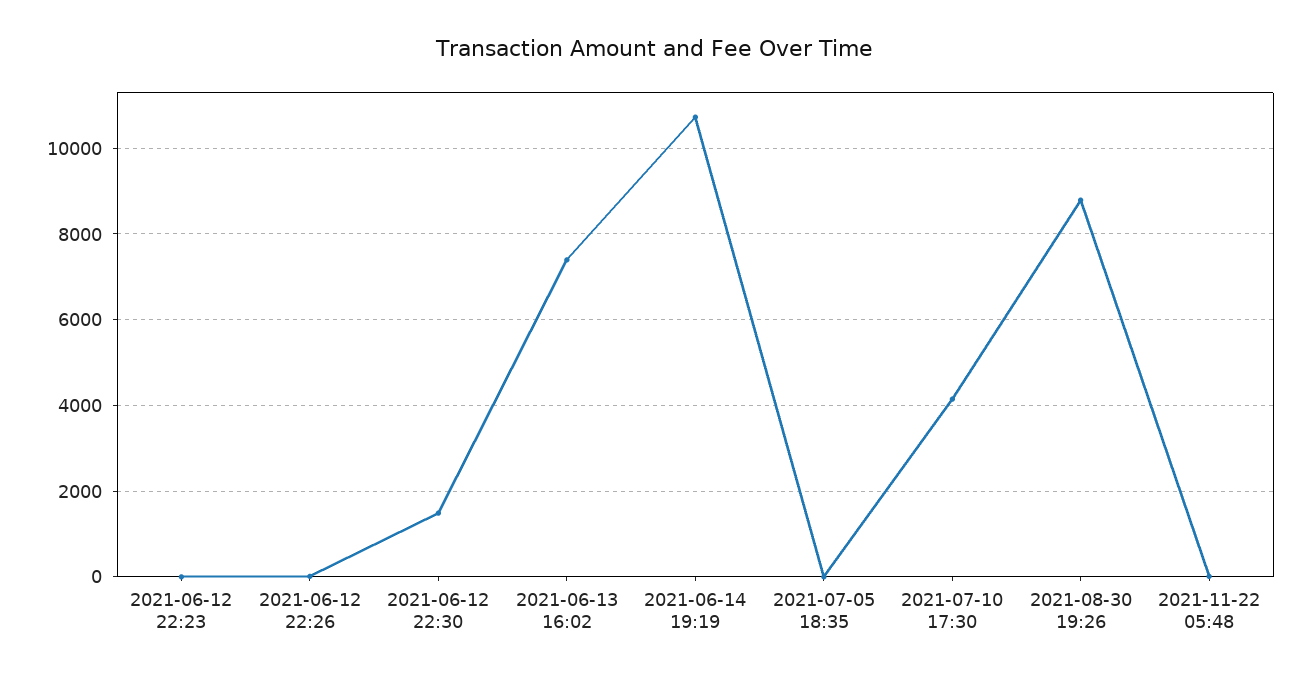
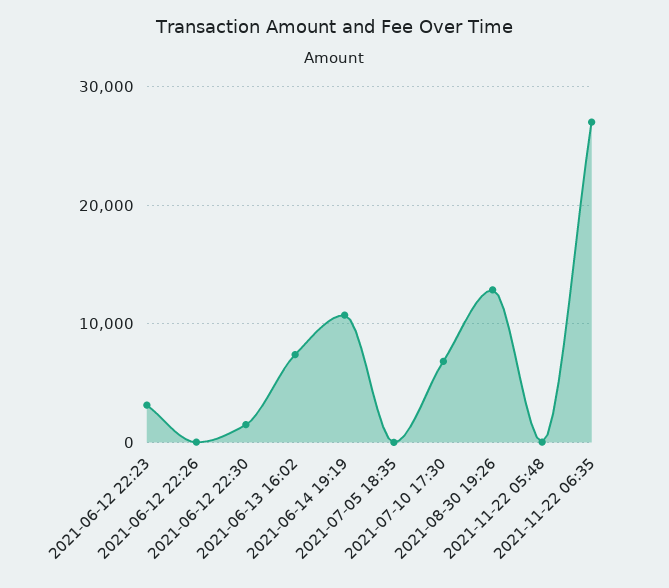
2021-06-12 22:23: 0 -> 3000
2021-07-10 17:30: 4200 -> 7000
2021-08-30 19:26: 8800 -> 13000
2021-11-22 06:35: none -> 27000

